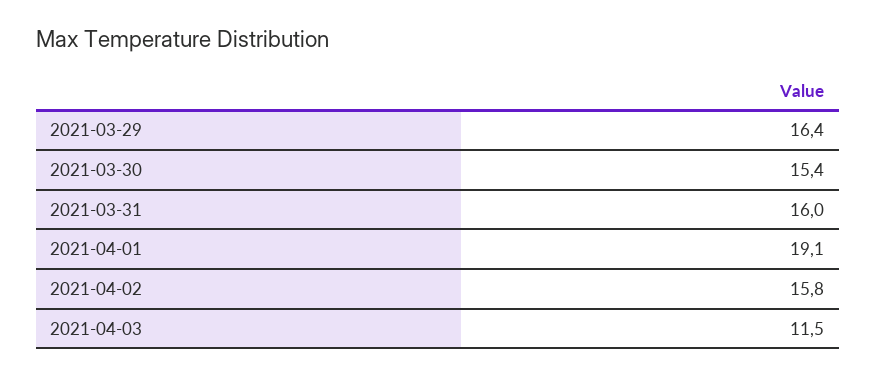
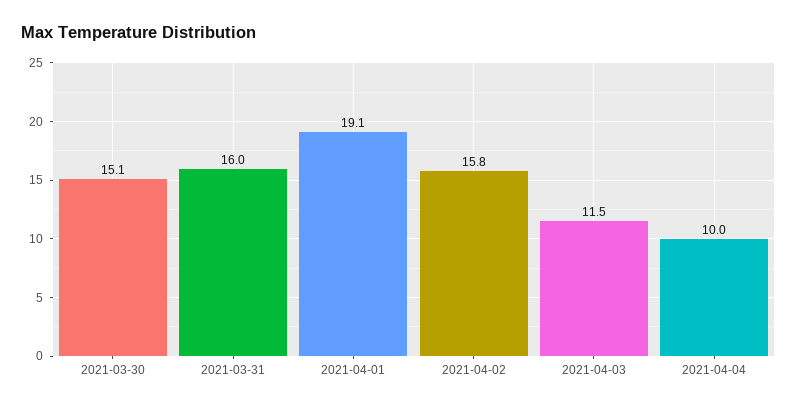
2021-03-29: 16.4 -> none
2021-03-30: 15.4 -> 15.1
2021-04-04: none -> 10

